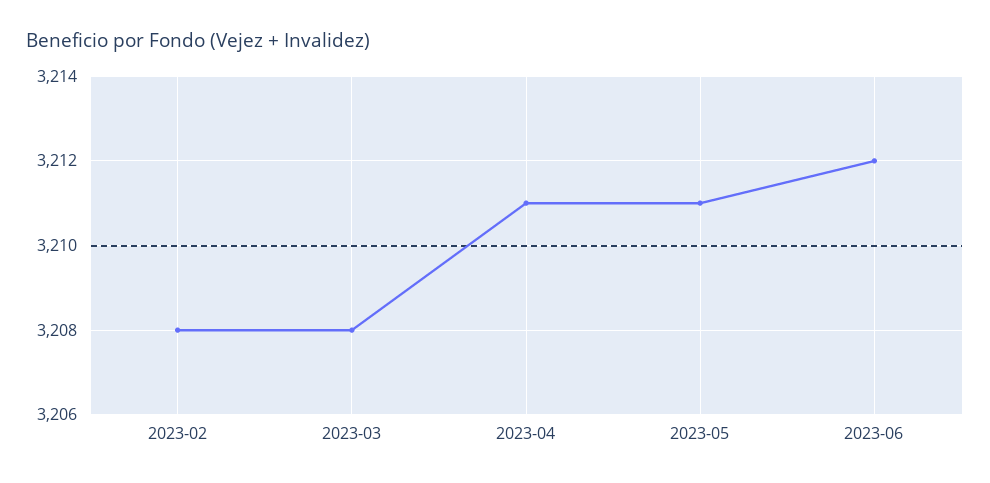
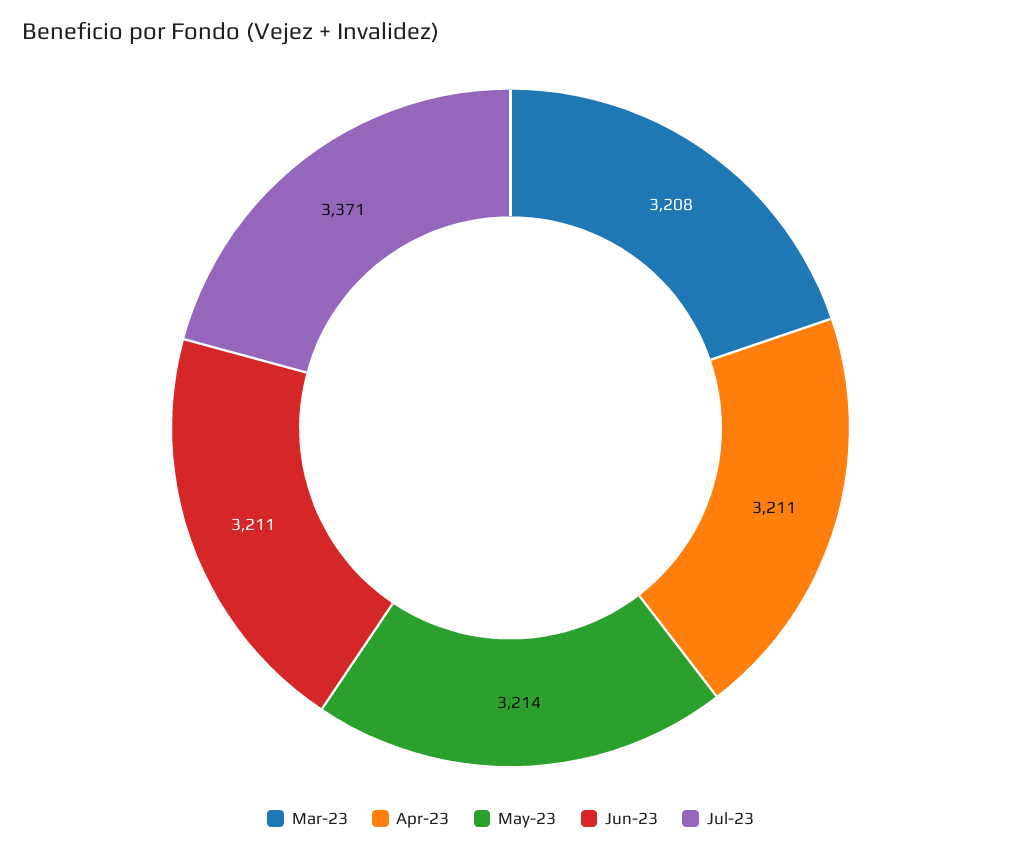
2023-02: 3208 -> none
2023-05: 3211 -> 3214
2023-06: 3212 -> 3211
Jul-23: none -> 3371

